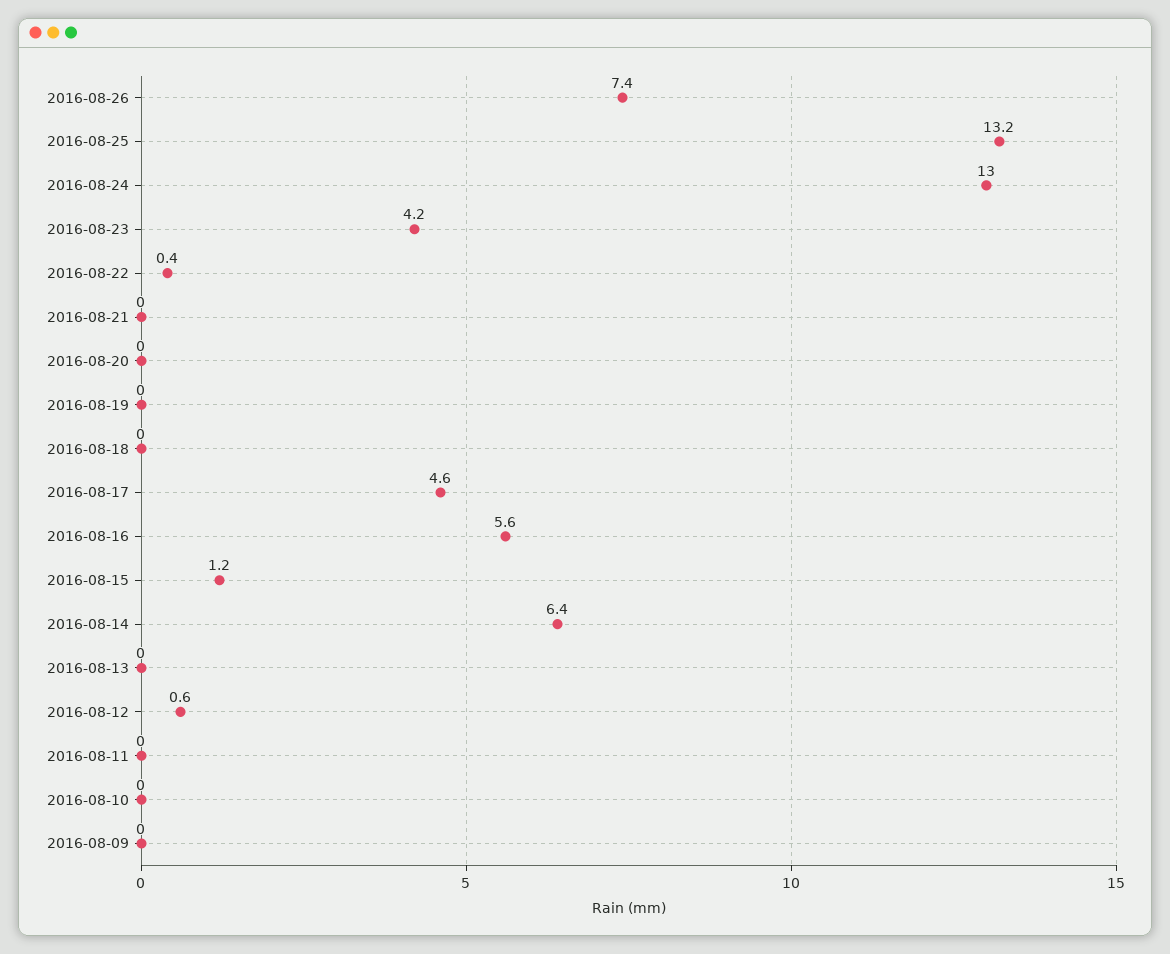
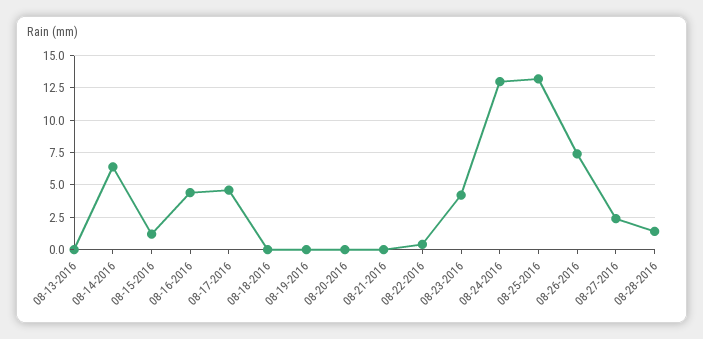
2016-08-16: 5.6 -> 4.5
2016-08-12: 0.6 -> none
2016-08-11: 0 -> none
2016-08-10: 0 -> none
2016-08-09: 0 -> none
08-27-2016: none -> 2.5
08-28-2016: none -> 1.5

